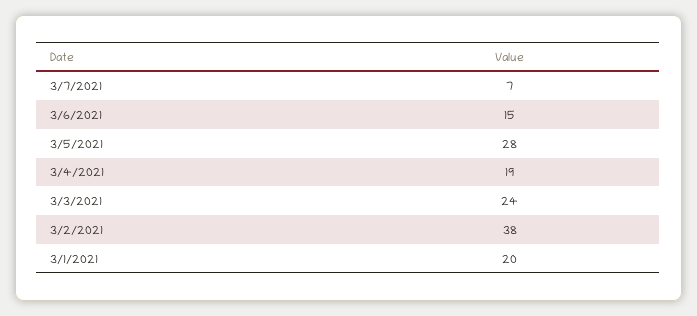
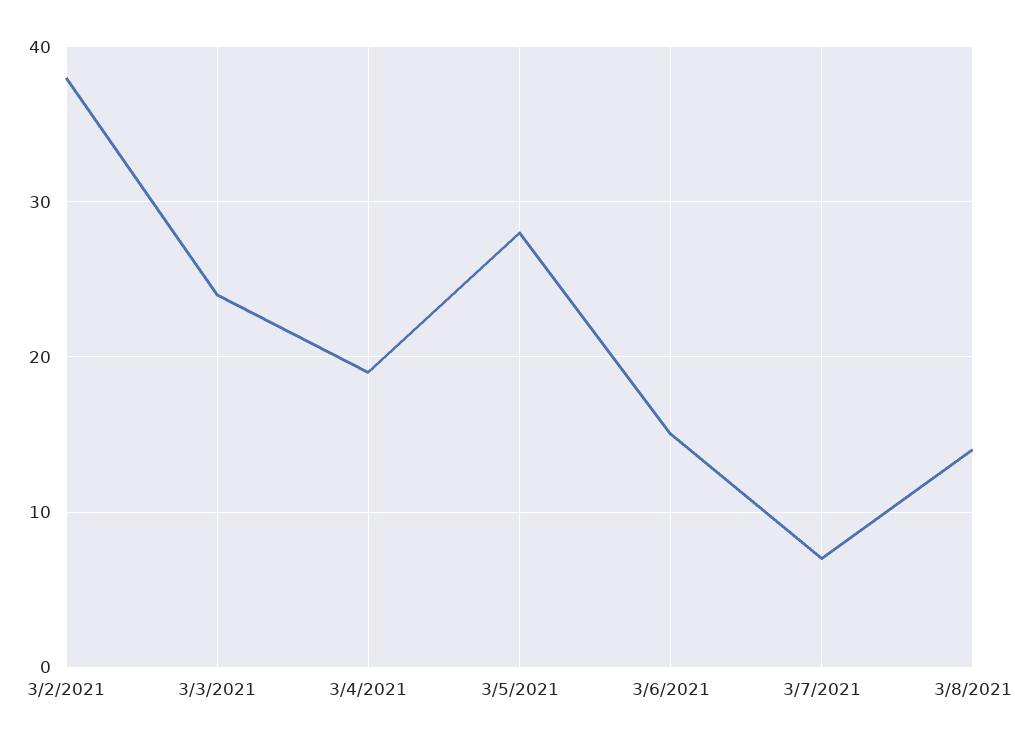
3/1/2021: 20 -> none
3/8/2021: none -> 14

